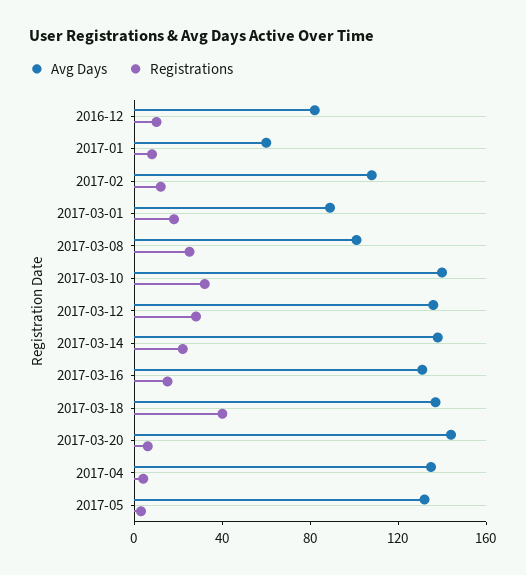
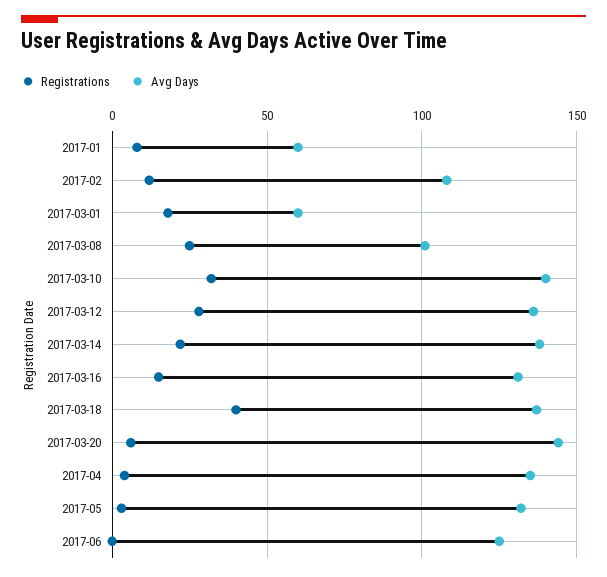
Avg Days, 2016-12: 80 -> none
Registrations, 2016-12: 10 -> none
Avg Days, 2017-03-01: 90 -> 60
Registrations, 2017-06: none -> 0
Avg Days, 2017-06: none -> 125

